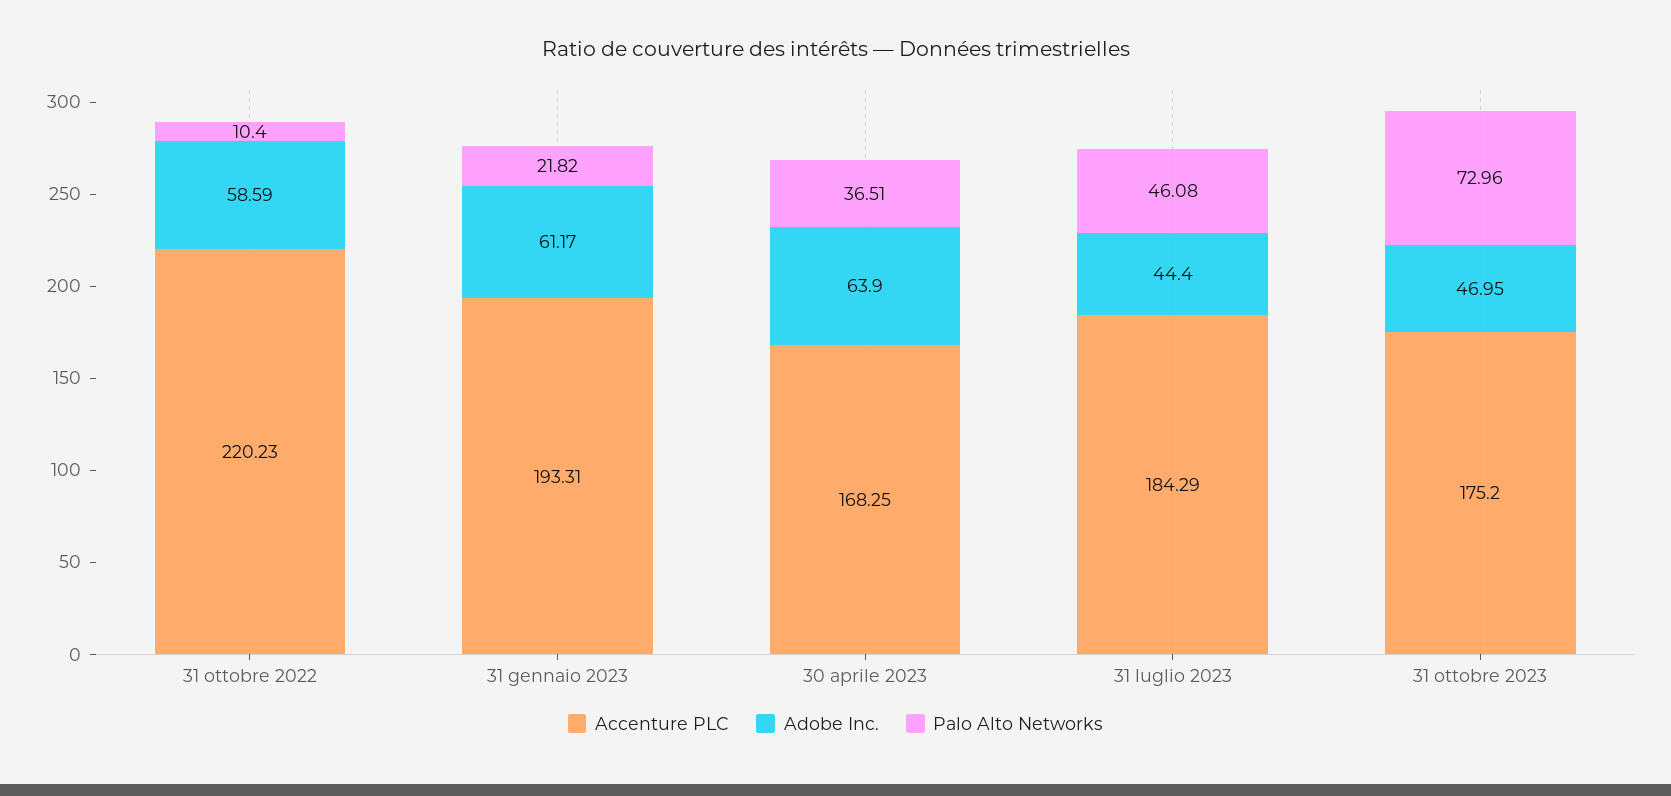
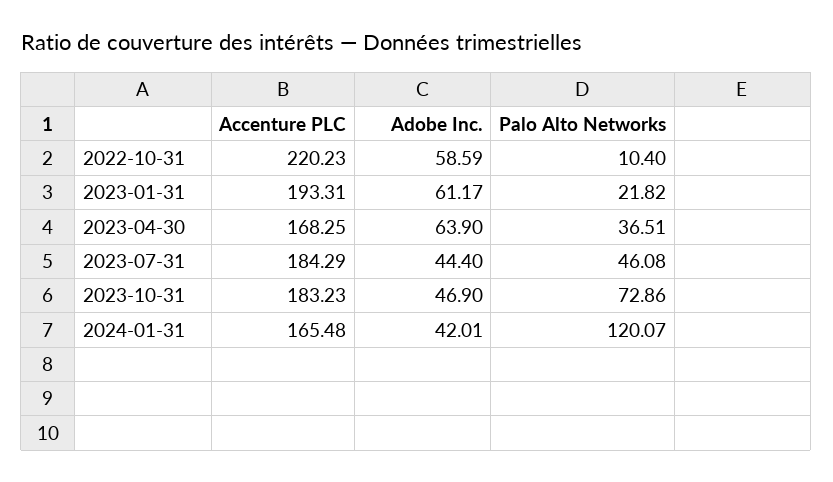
Accenture PLC, 31 ottobre 2023: 175.2 -> 183.23
Adobe Inc., 31 ottobre 2023: 46.95 -> 46.9
Palo Alto Networks, 31 ottobre 2023: 72.96 -> 72.86
Accenture PLC, 2024-01-31: none -> 165.48
Adobe Inc., 2024-01-31: none -> 42.01
Palo Alto Networks, 2024-01-31: none -> 120.07

